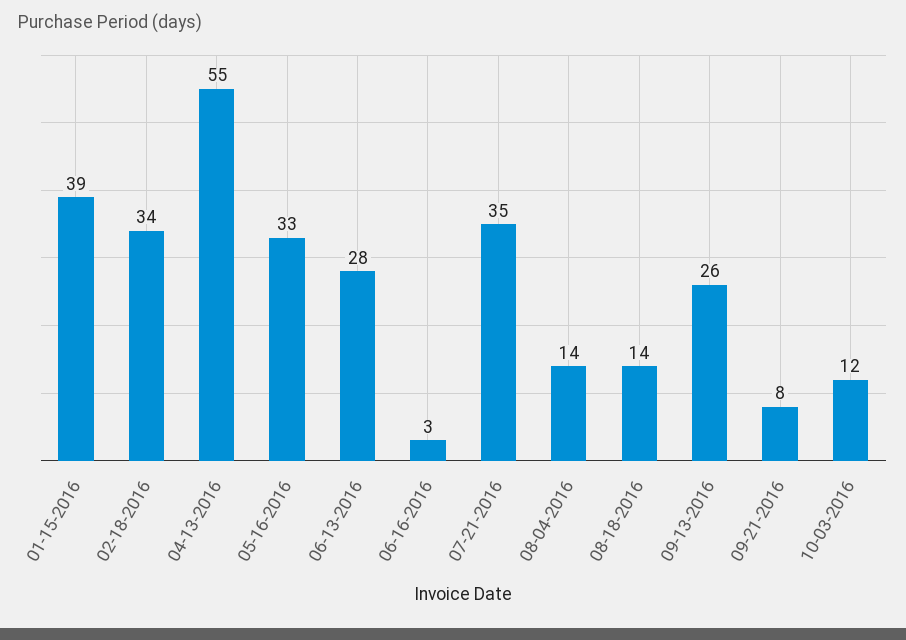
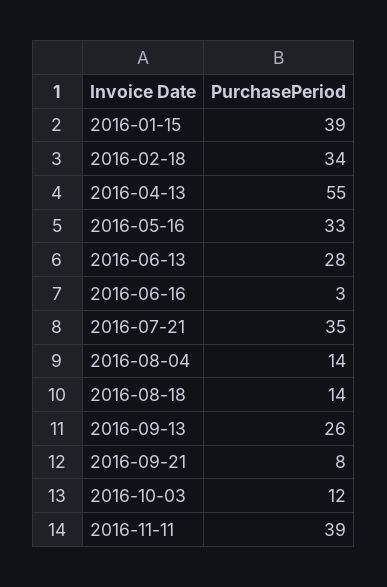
2016-11-11: none -> 39

